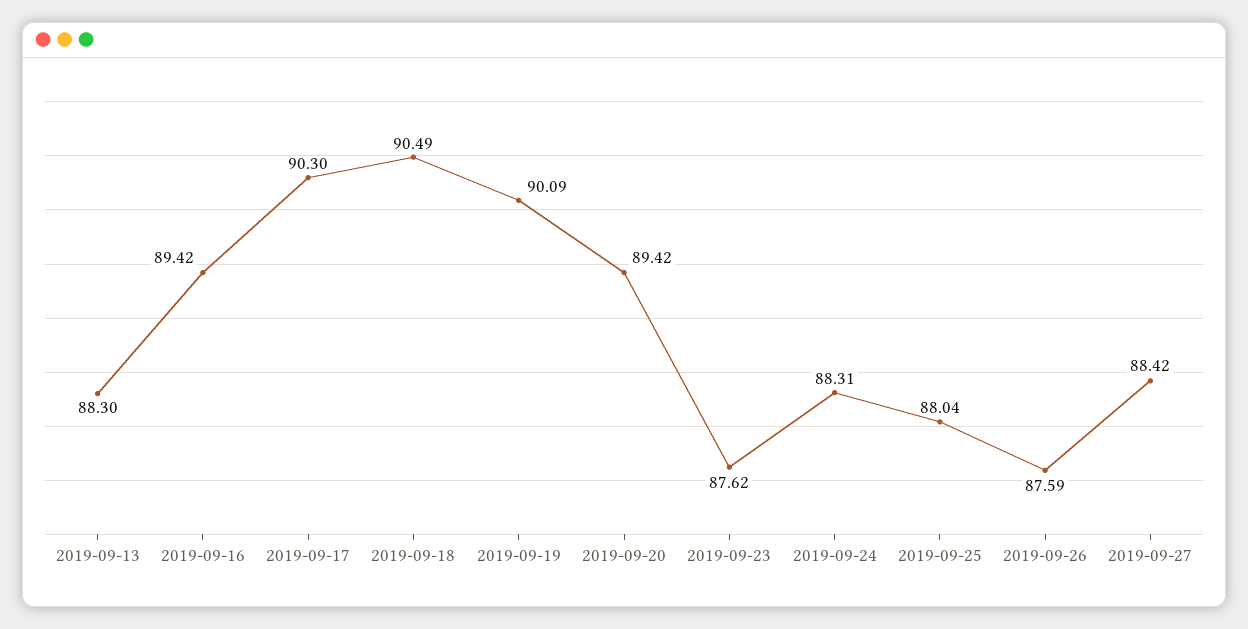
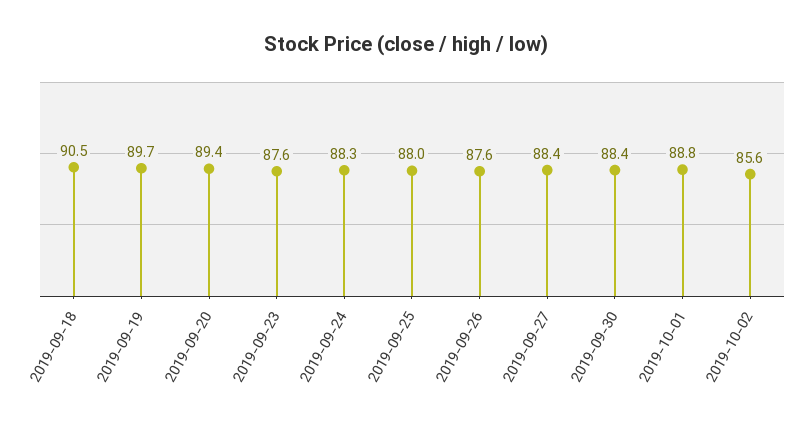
2019-09-13: 88.3 -> none
2019-09-16: 89.42 -> none
2019-09-17: 90.3 -> none
2019-09-19: 90.09 -> 89.7
2019-09-30: none -> 88.4
2019-10-01: none -> 88.8
2019-10-02: none -> 85.6

